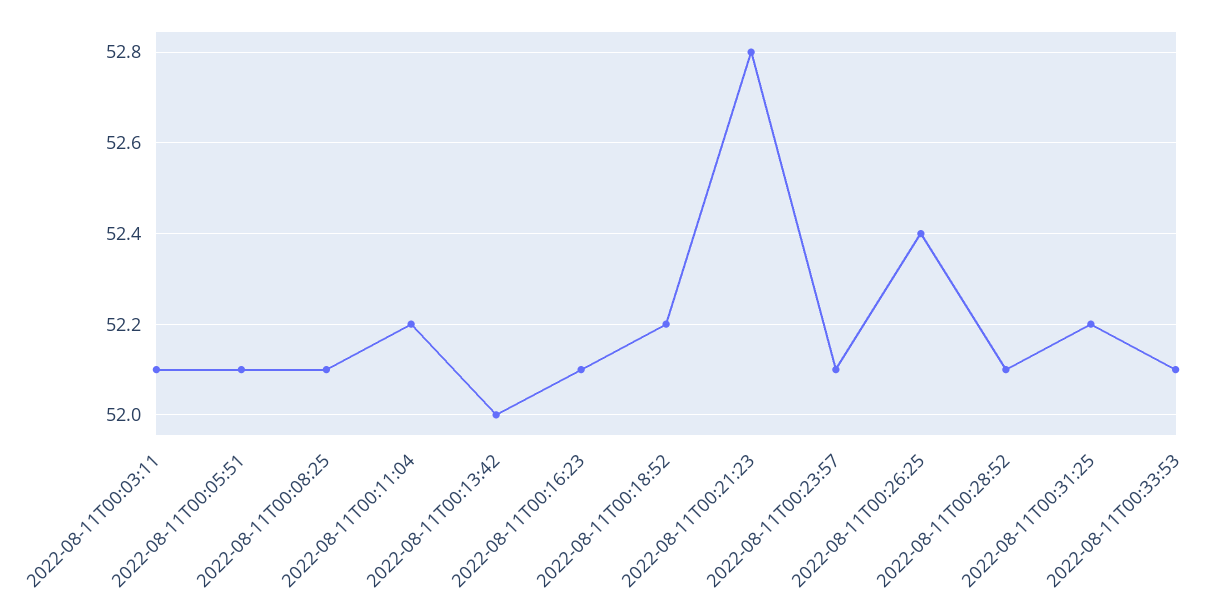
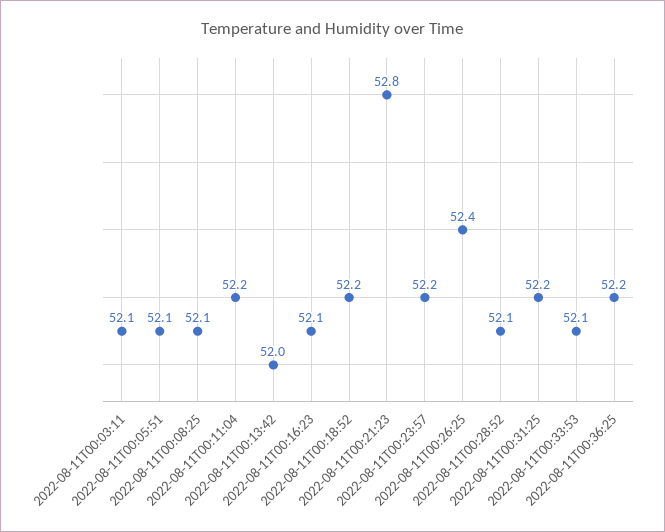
2022-08-11T00:23:57: 52.1 -> 52.2
2022-08-11T00:36:25: none -> 52.2

